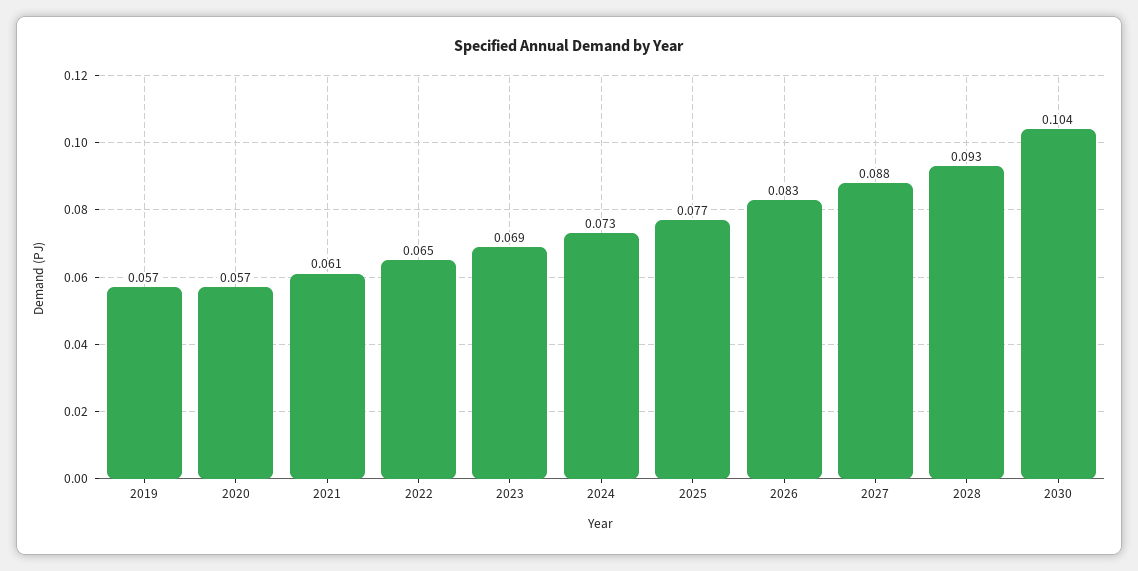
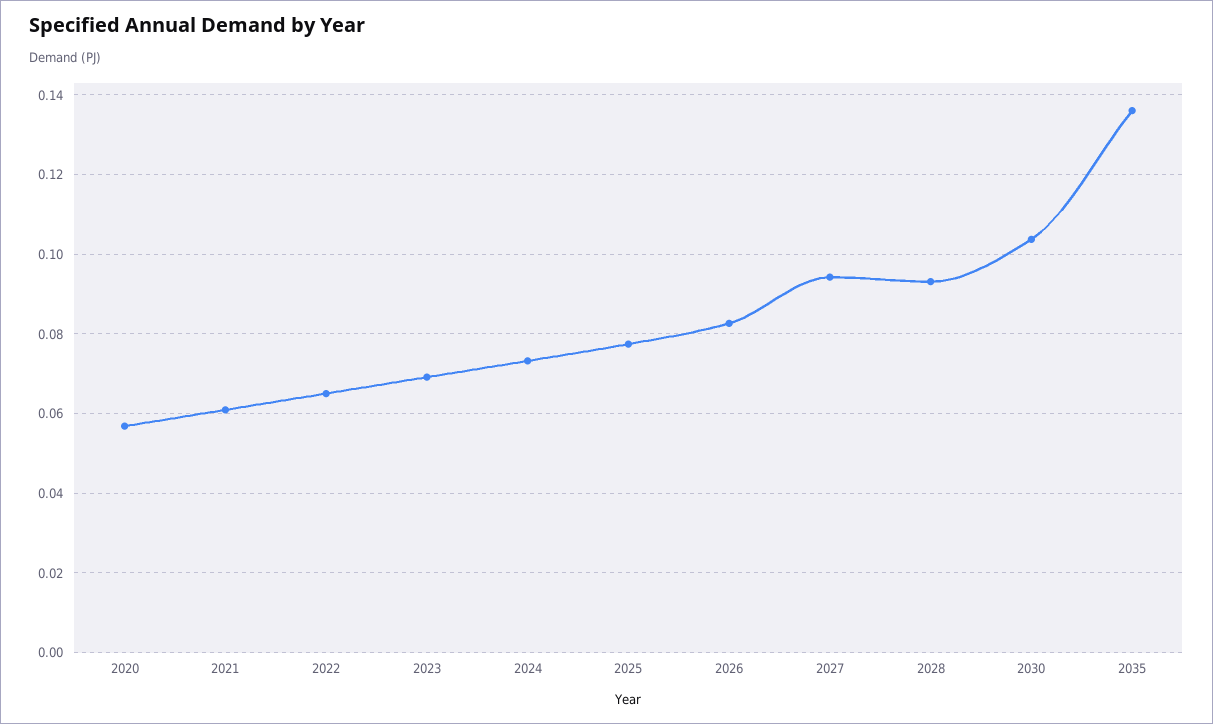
2019: 0.057 -> none
2027: 0.088 -> 0.094
2035: none -> 0.136

